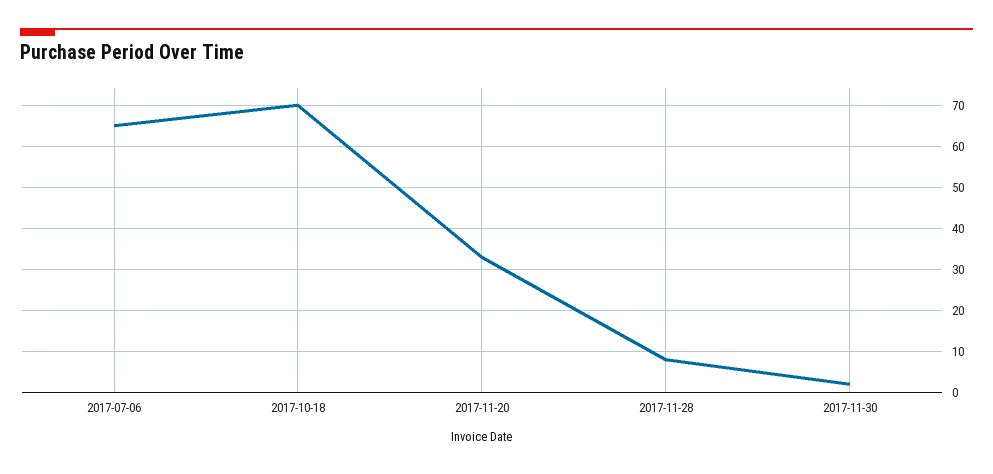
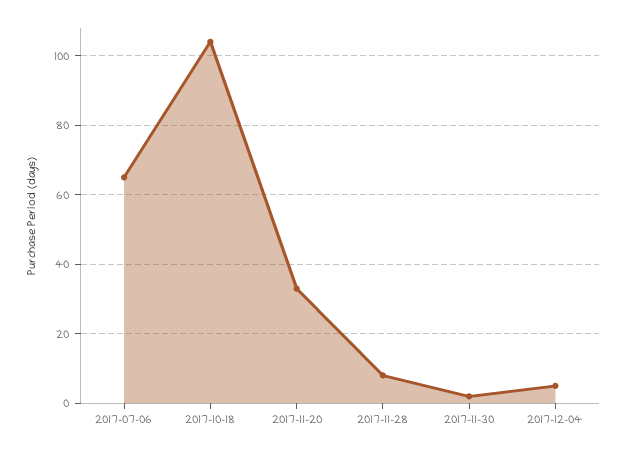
2017-10-18: 70 -> 105
2017-12-04: none -> 5

